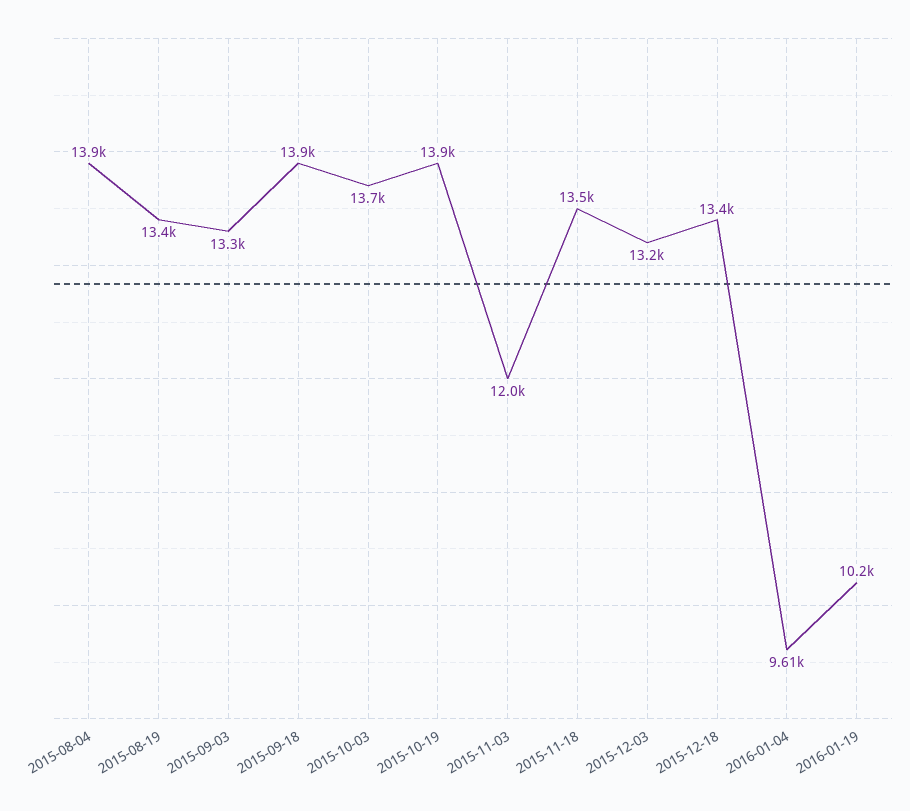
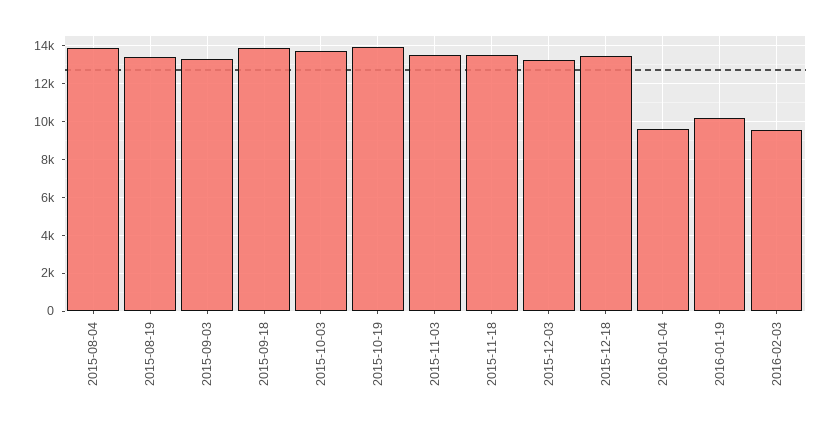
2015-11-03: 12000 -> 13500
2016-02-03: none -> 9500

